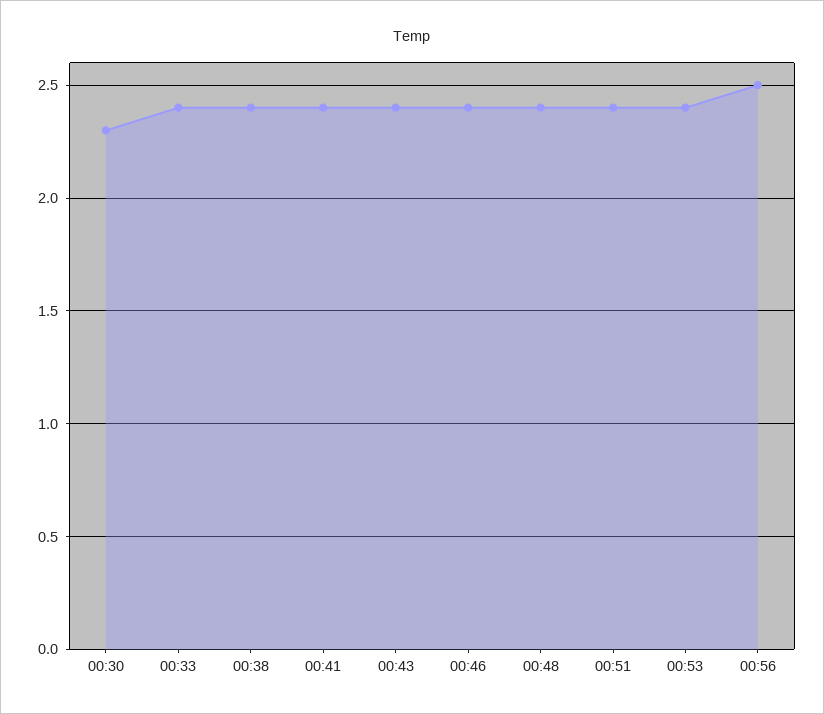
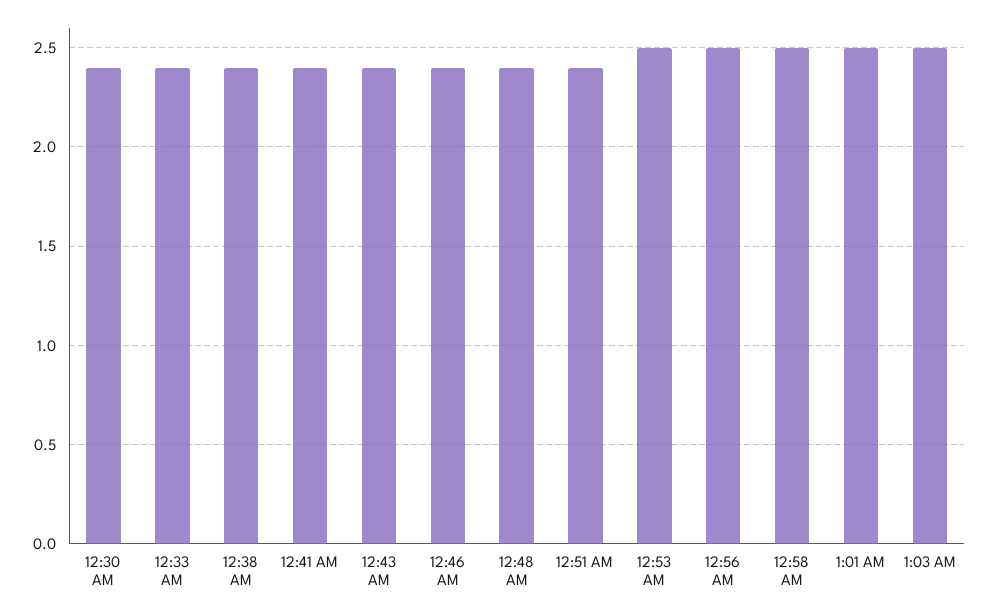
00:30: 2.3 -> 2.4
00:53: 2.4 -> 2.5
12:58 AM: none -> 2.5
1:01 AM: none -> 2.5
1:03 AM: none -> 2.5

